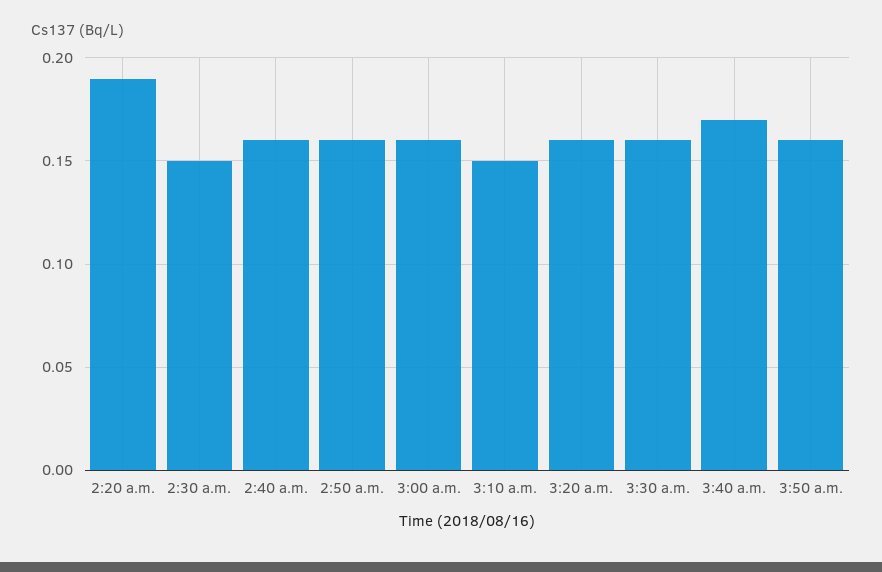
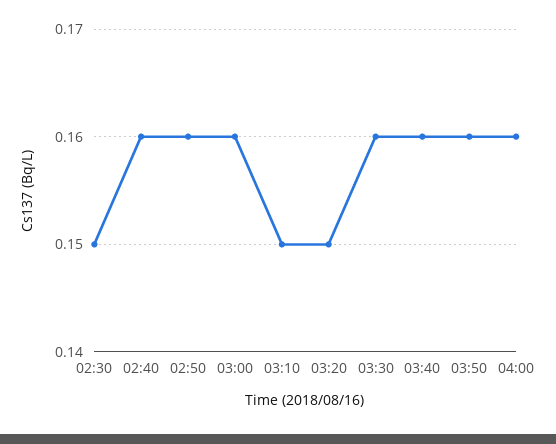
2:20 a.m.: 0.19 -> none
3:20 a.m.: 0.16 -> 0.15
3:40 a.m.: 0.17 -> 0.16
04:00: none -> 0.16

